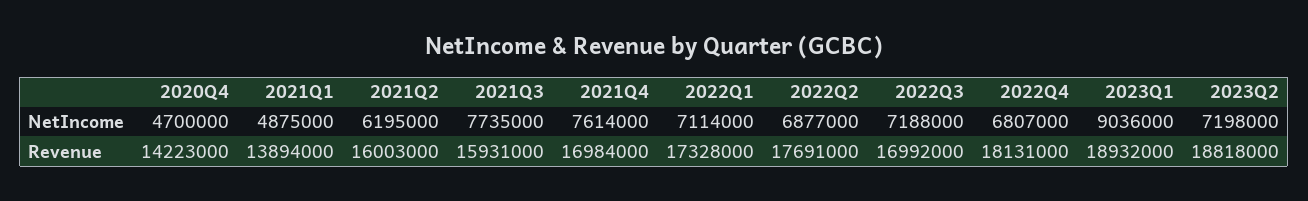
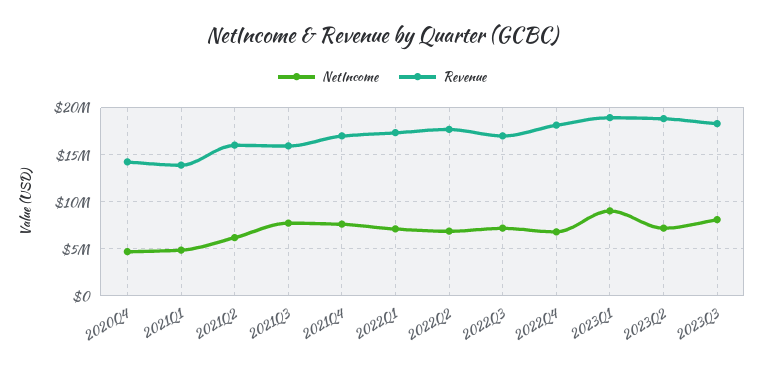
NetIncome, 2023Q3: none -> 8000000
Revenue, 2023Q3: none -> 18000000

